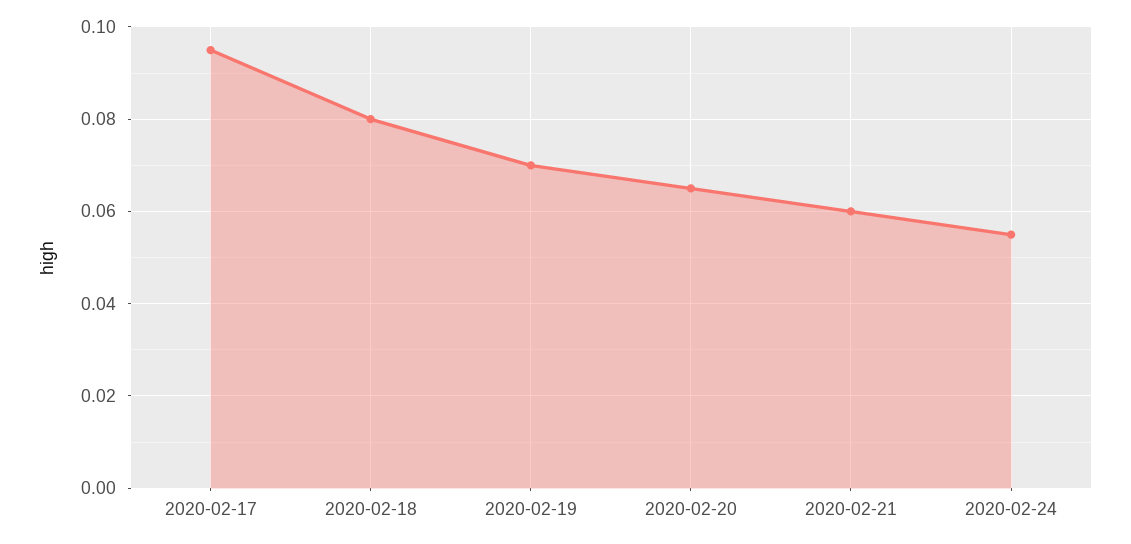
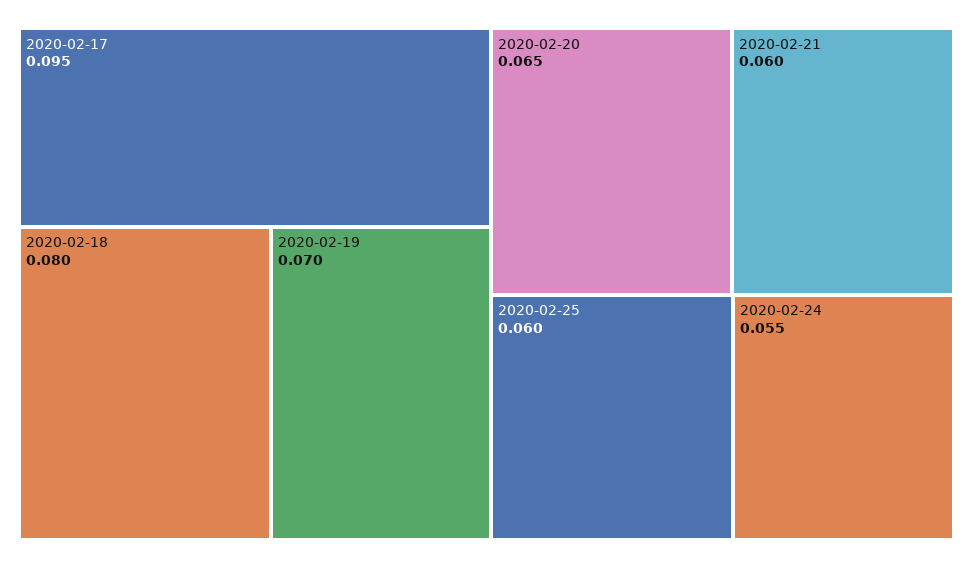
2020-02-25: none -> 0.06

